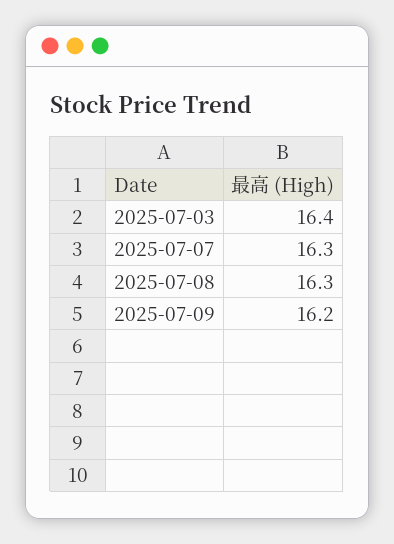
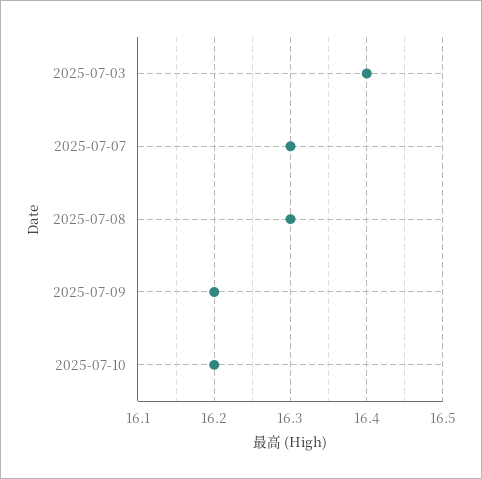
2025-07-10: none -> 16.2

